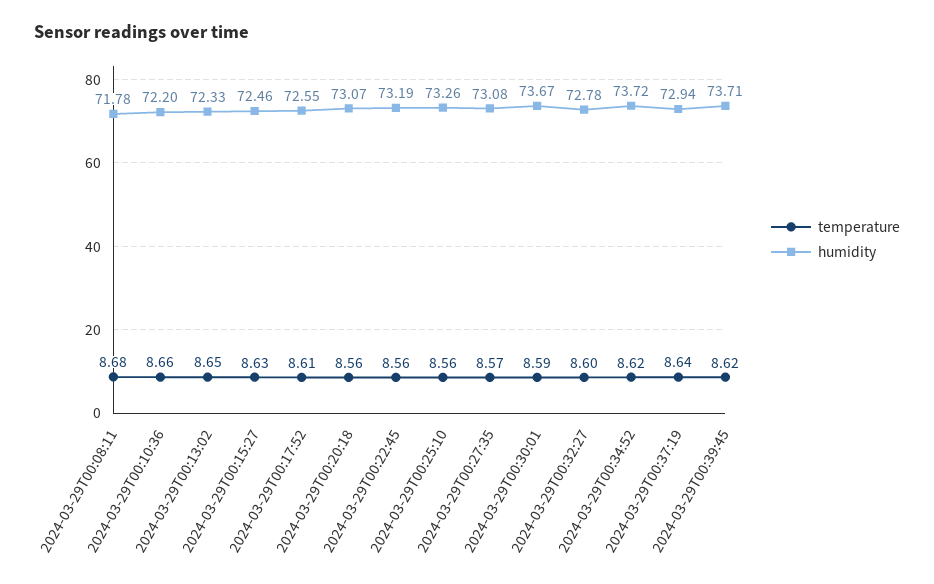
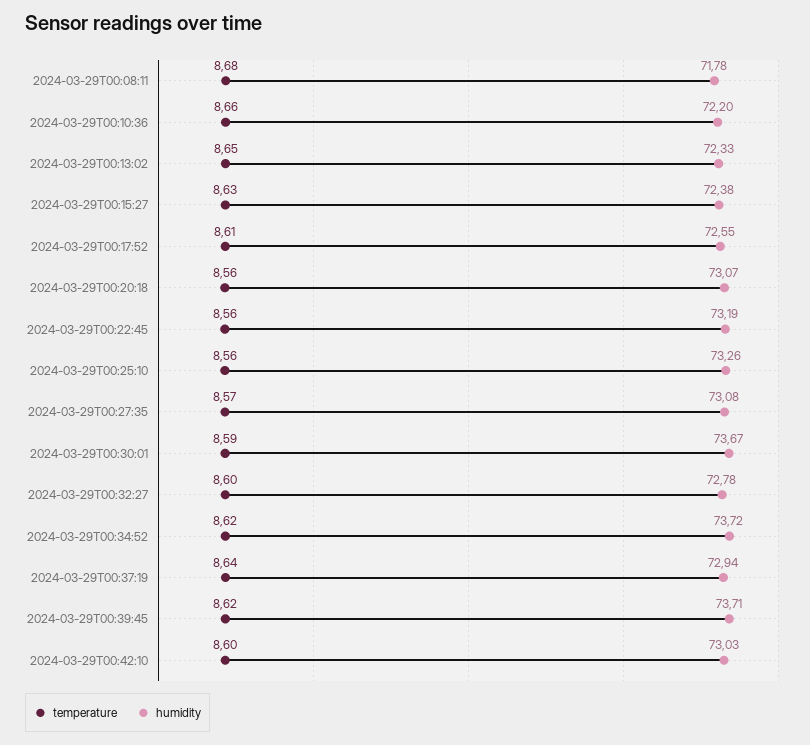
humidity, 2024-03-29T00:15:27: 72.46 -> 72.38
temperature, 2024-03-29T00:42:10: none -> 8.6
humidity, 2024-03-29T00:42:10: none -> 73.03

